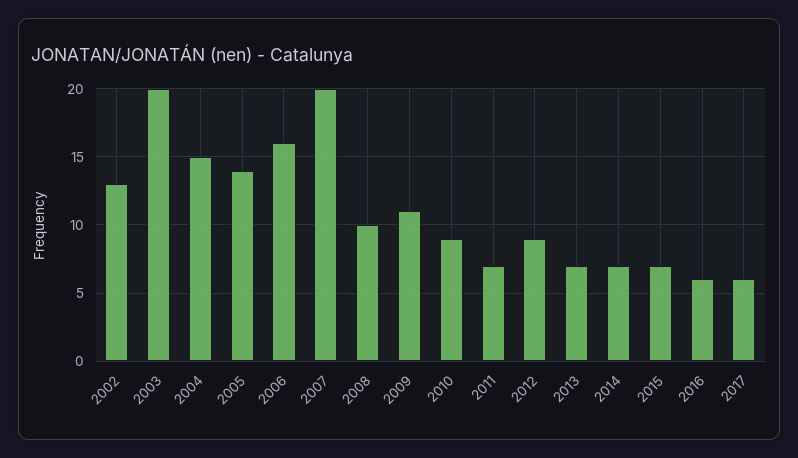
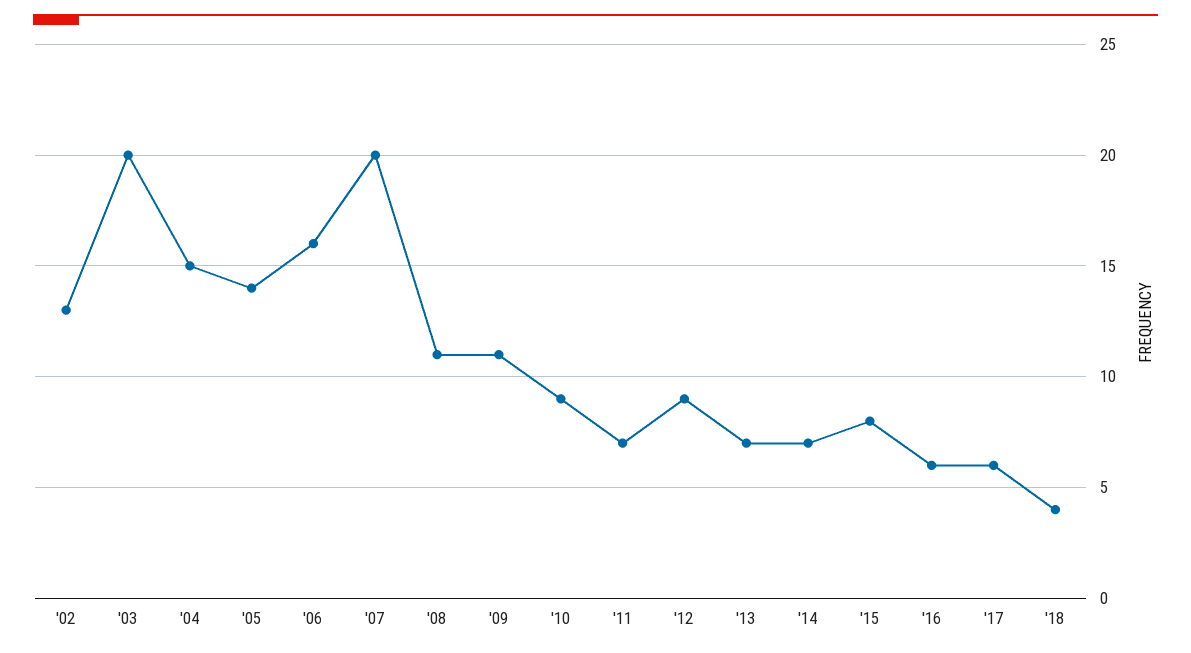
2008: 10 -> 11
2015: 7 -> 8
'18: none -> 4

